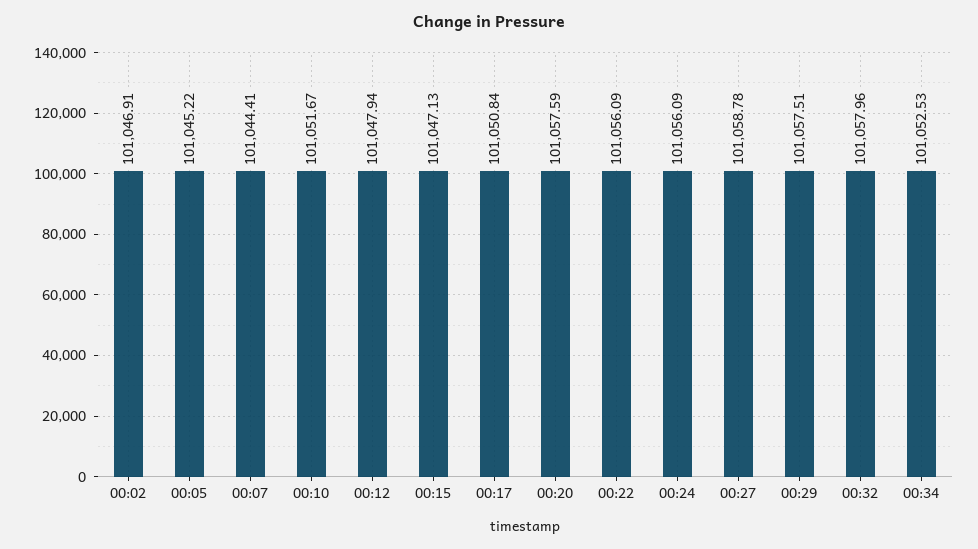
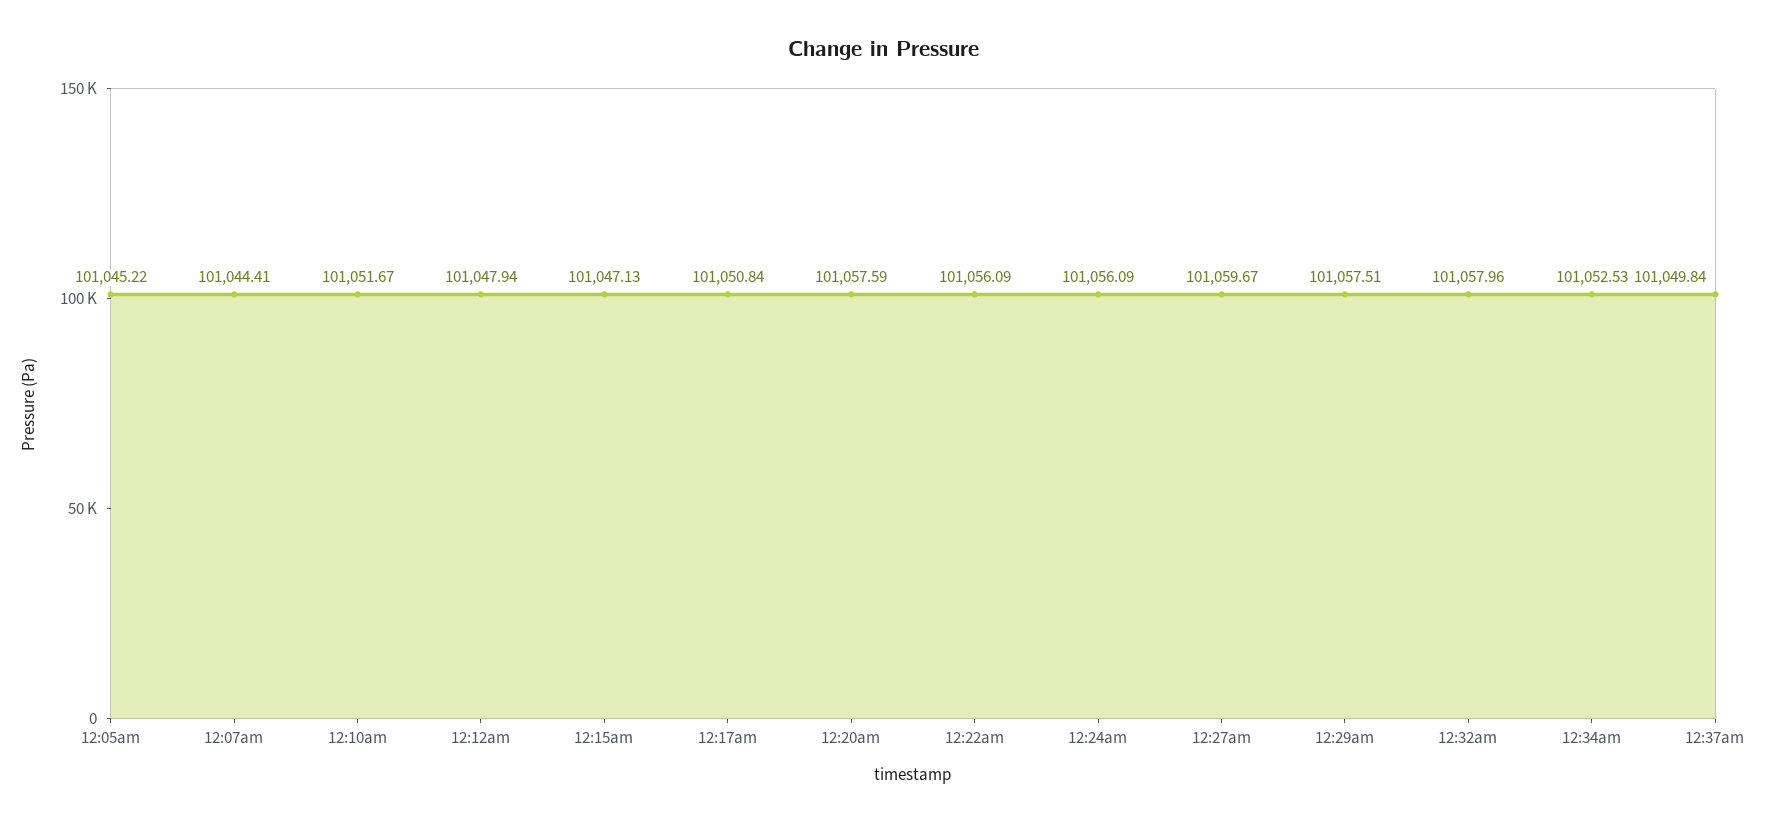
00:02: 101046.91 -> none
00:27: 101058.78 -> 101059.67
12:37am: none -> 101049.84

